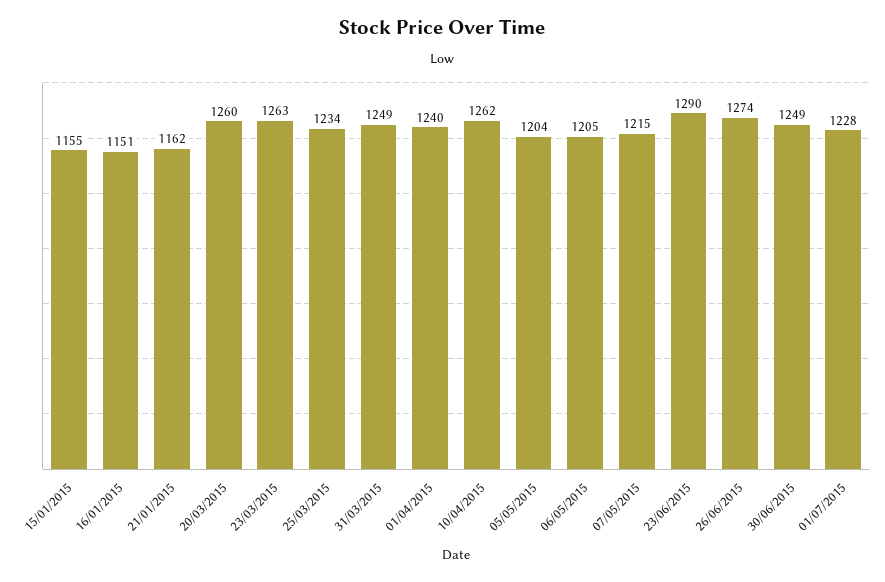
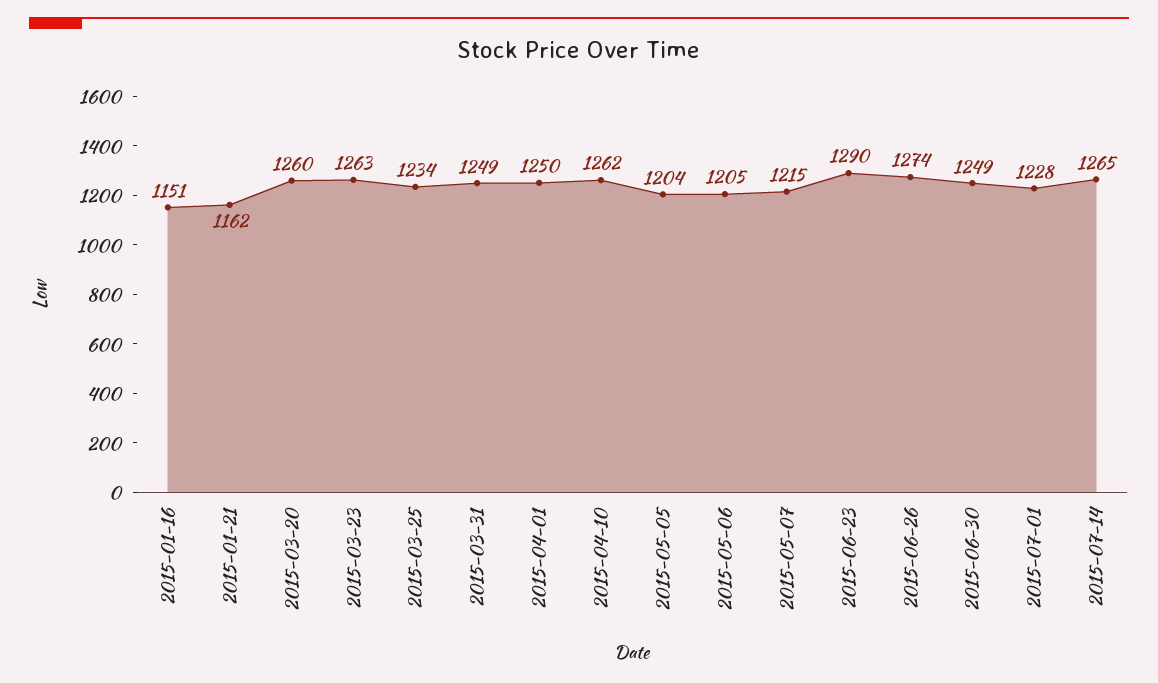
15/01/2015: 1155 -> none
01/04/2015: 1240 -> 1250
2015-07-14: none -> 1265

